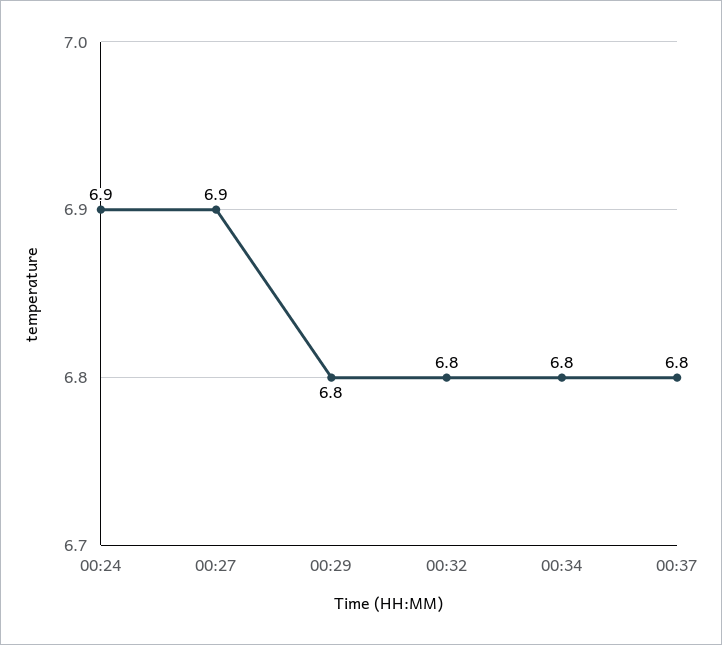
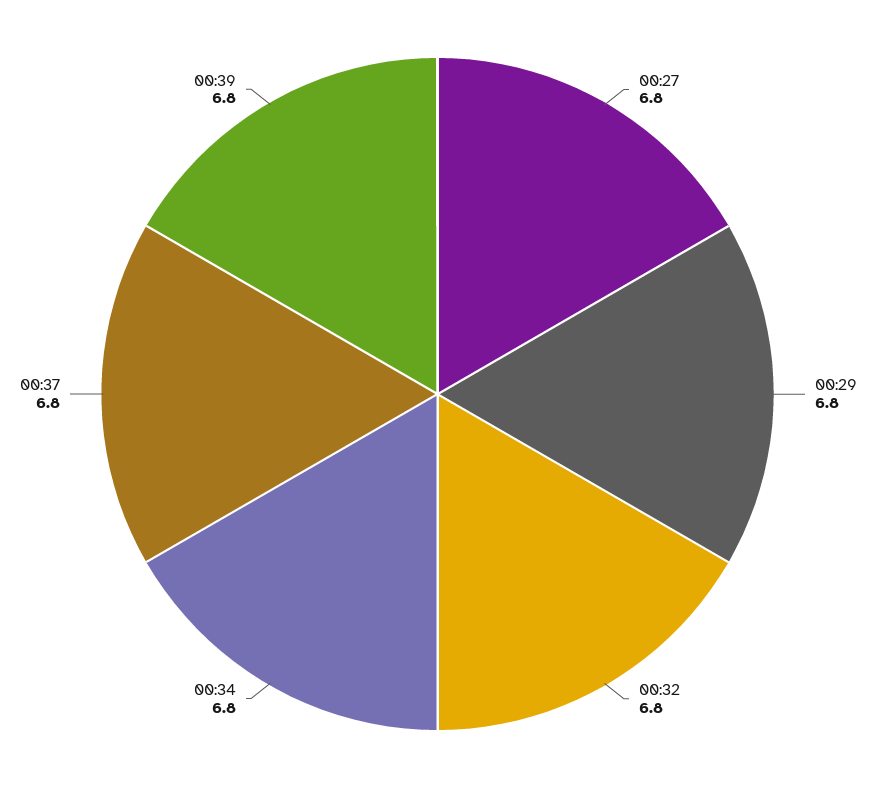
00:24: 6.9 -> none
00:27: 6.9 -> 6.8
00:39: none -> 6.8

